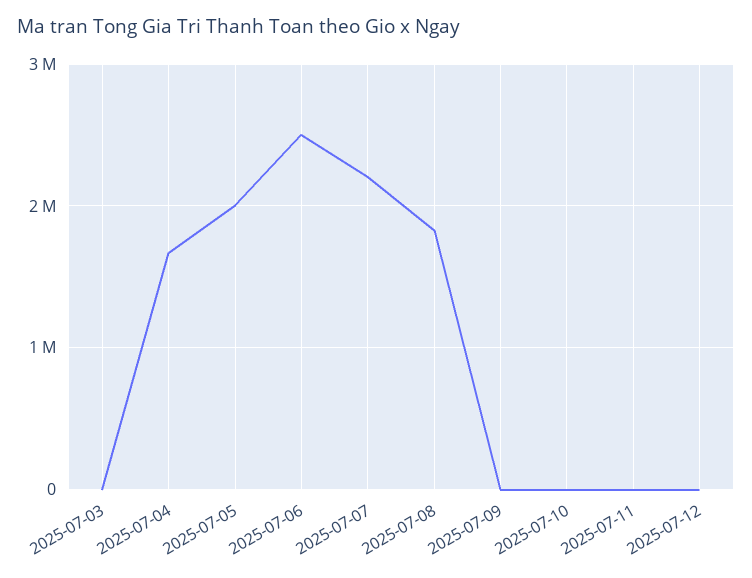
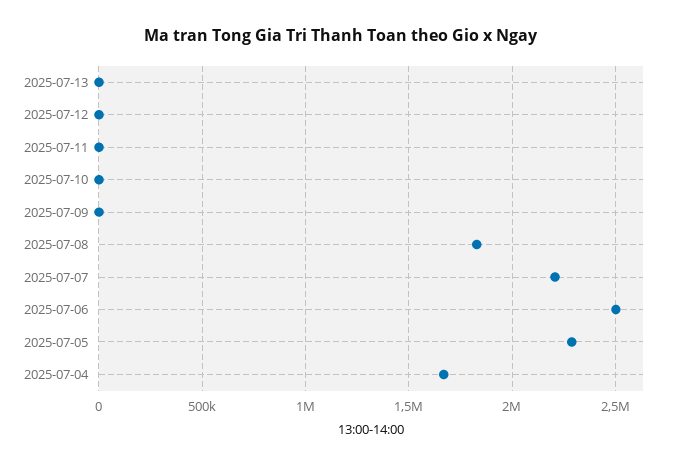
2025-07-03: 0 -> none
2025-07-05: 2000000 -> 2300000
2025-07-13: none -> 0

